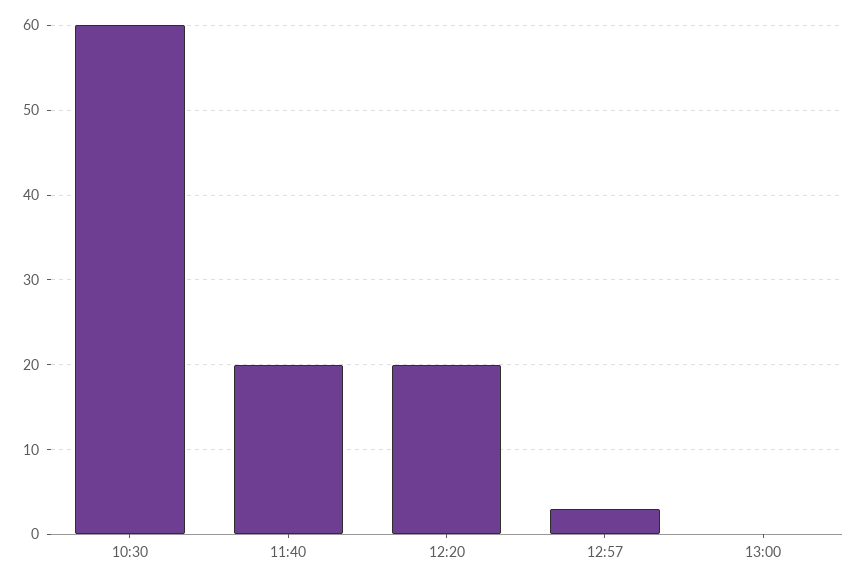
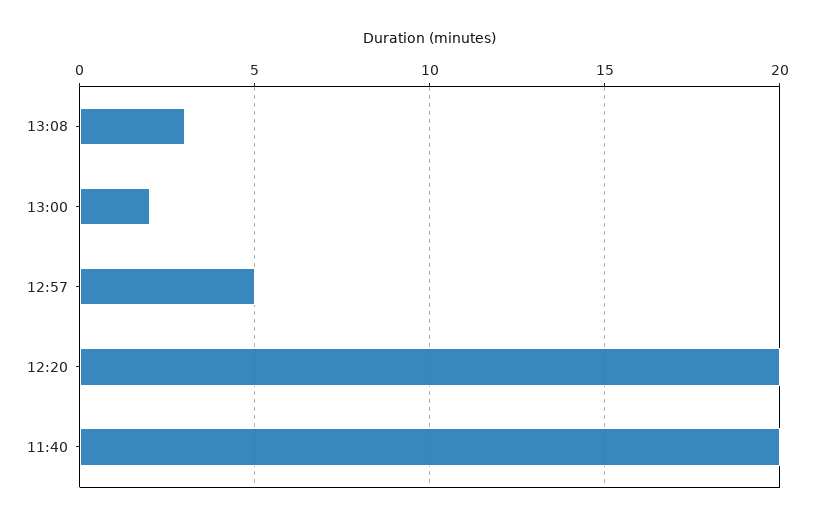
10:30: 60 -> none
12:57: 3 -> 5
13:00: 0 -> 2
13:08: none -> 3

